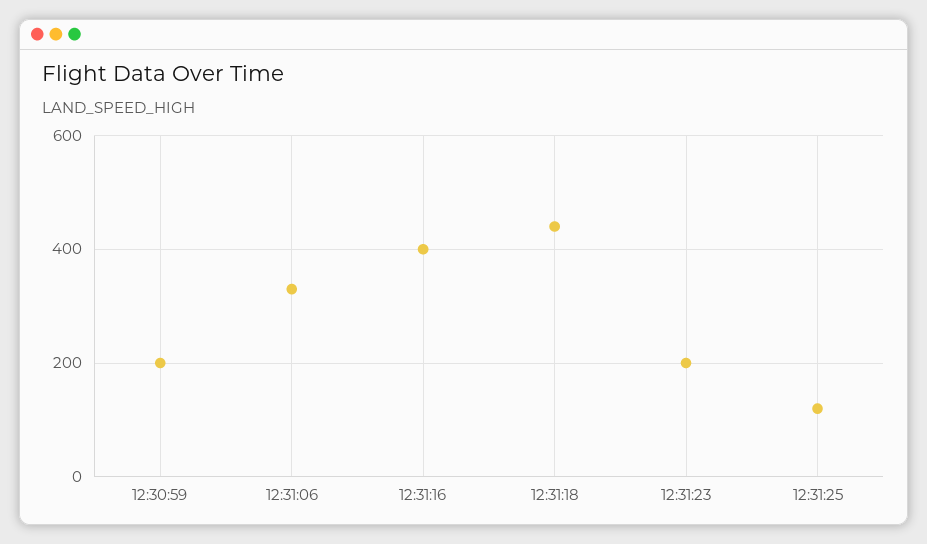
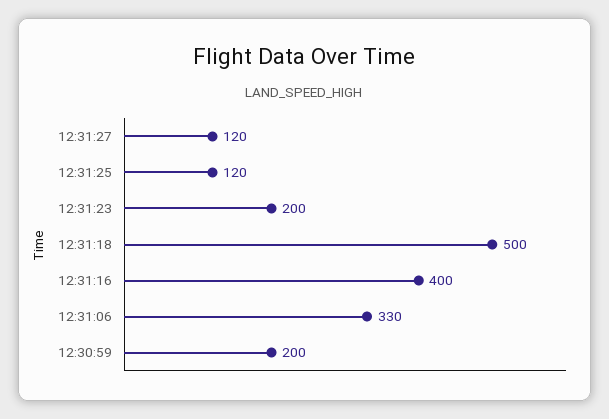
12:31:18: 440 -> 500
12:31:27: none -> 120

